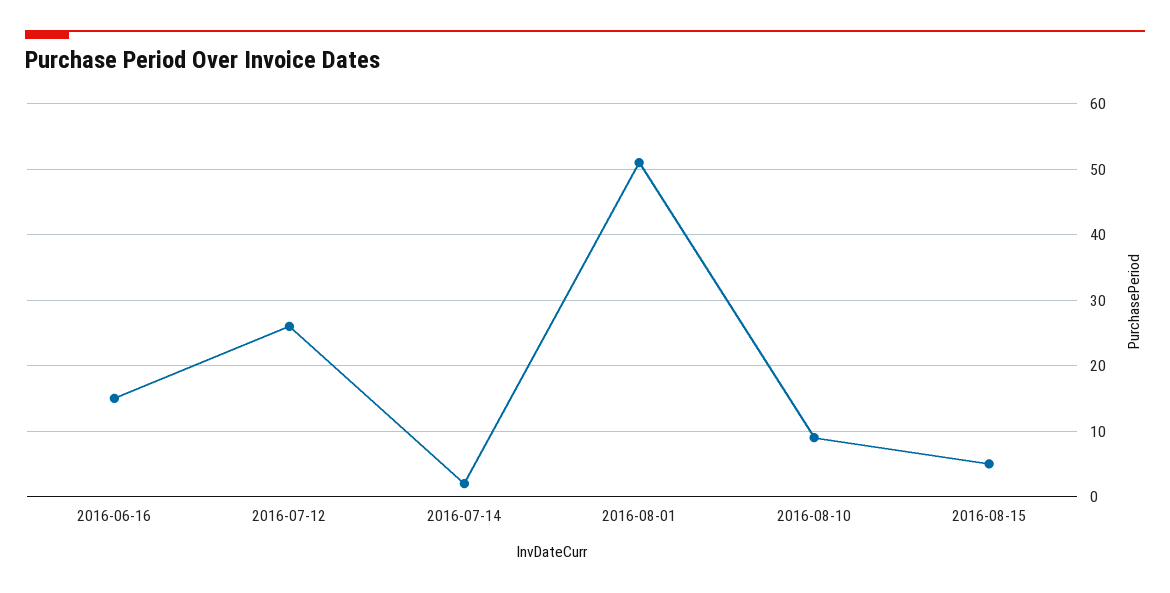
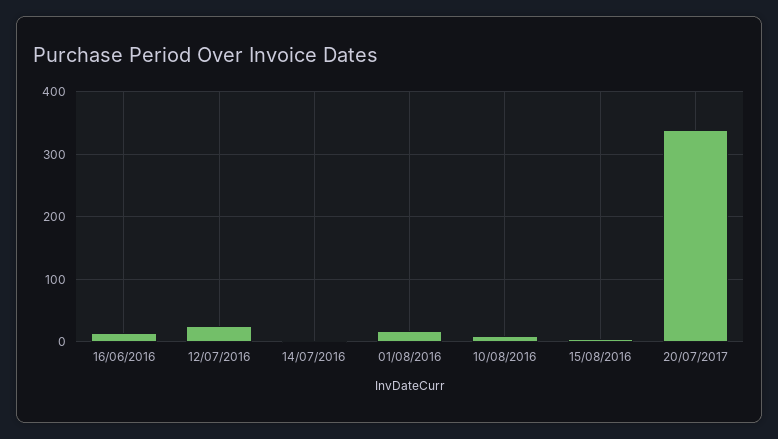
2016-08-01: 51 -> 20
20/07/2017: none -> 340

